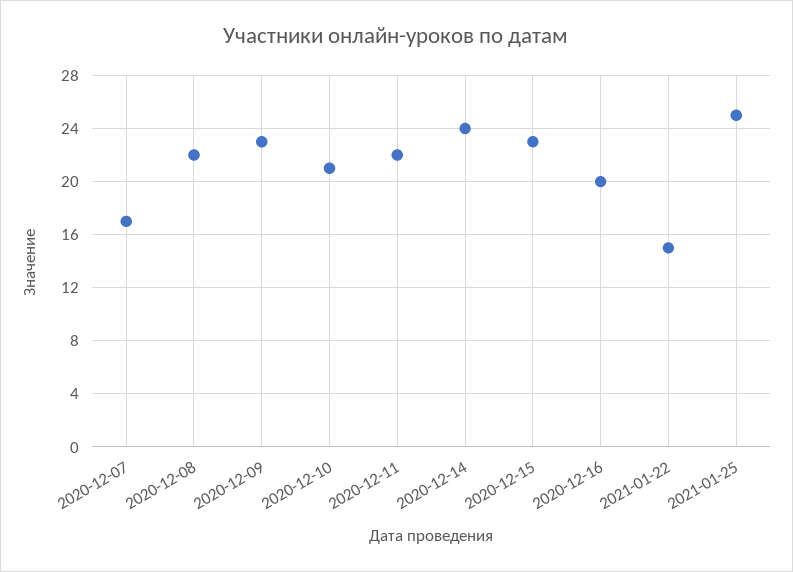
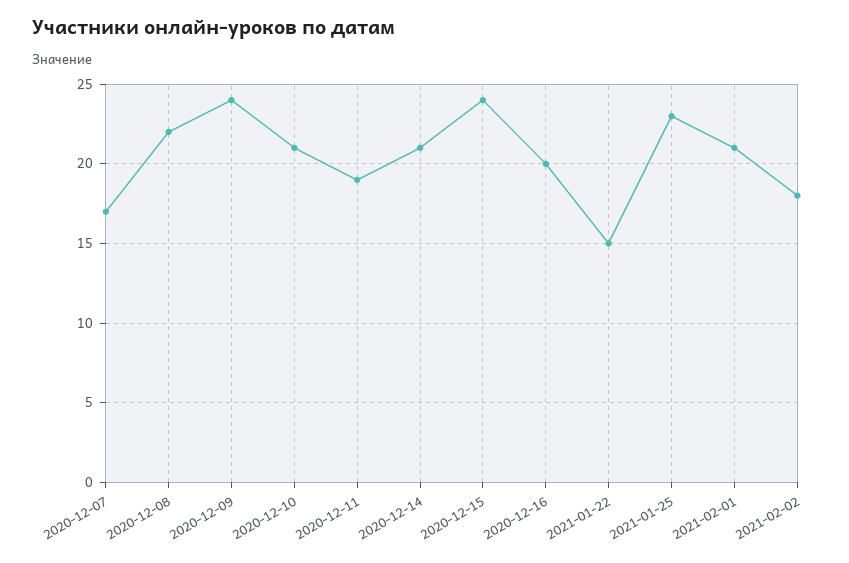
2020-12-09: 23 -> 24
2020-12-11: 22 -> 19
2020-12-14: 24 -> 21
2020-12-15: 23 -> 24
2021-01-25: 25 -> 23
2021-02-01: none -> 21
2021-02-02: none -> 18

